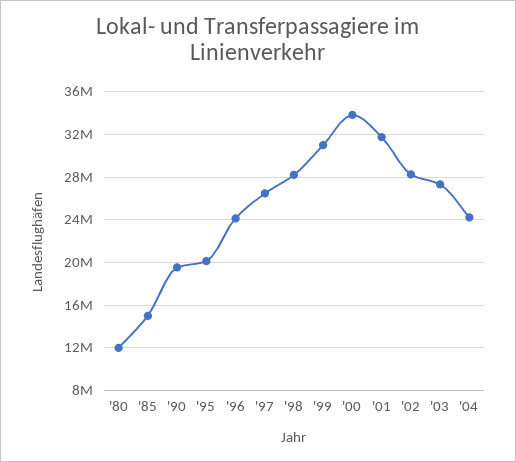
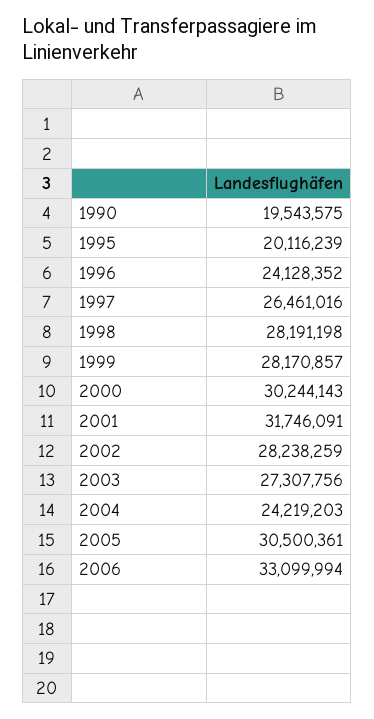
'80: 12000000 -> none
'85: 15000000 -> none
'99: 31000000 -> 28170857
'00: 34000000 -> 30244143
2005: none -> 30500361
2006: none -> 33099994

